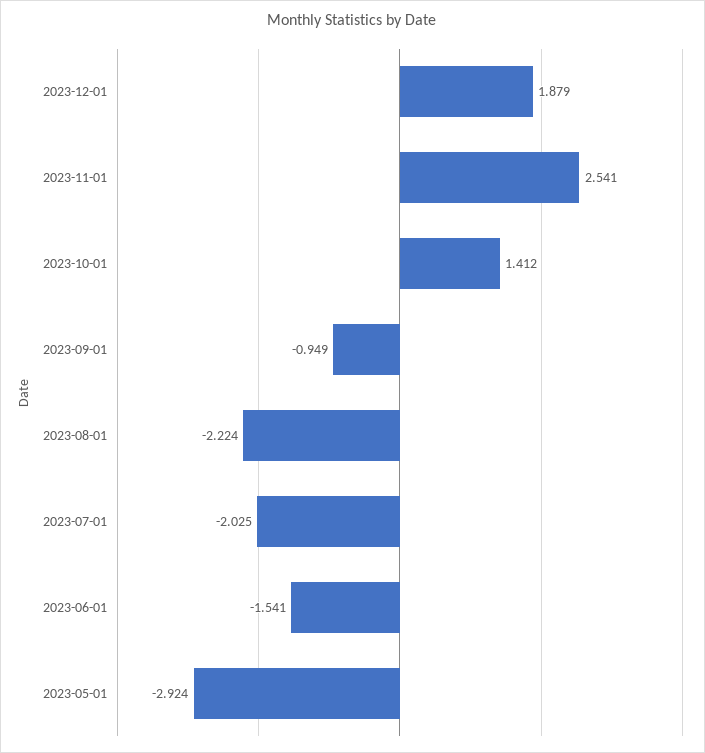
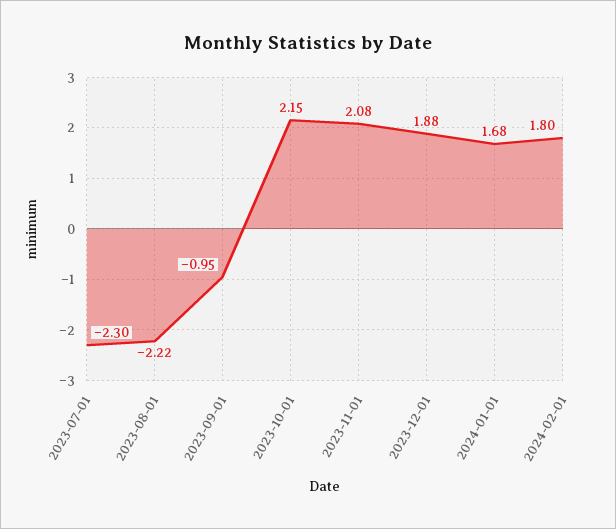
2023-11-01: 2.541 -> 2.08
2023-10-01: 1.412 -> 2.15
2023-07-01: -2.025 -> -2.3
2023-06-01: -1.541 -> none
2023-05-01: -2.924 -> none
2024-01-01: none -> 1.68
2024-02-01: none -> 1.8

